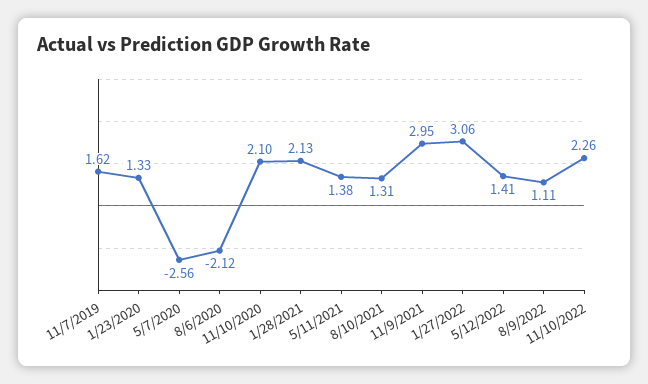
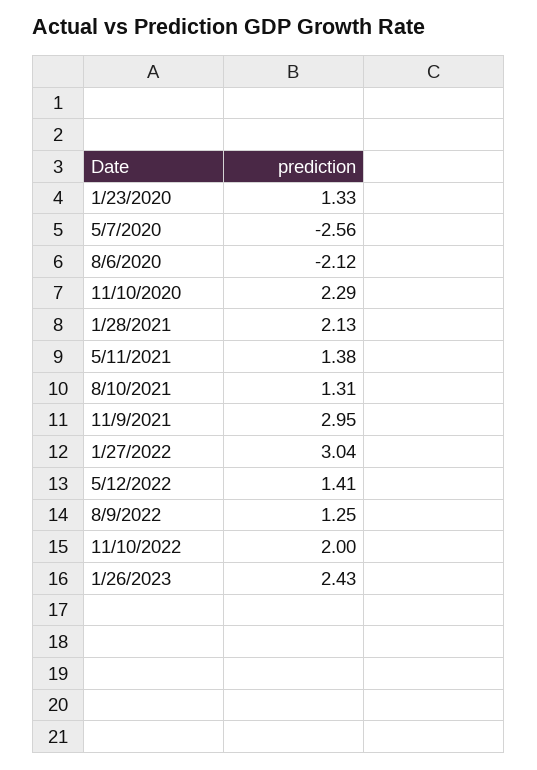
11/7/2019: 1.62 -> none
11/10/2020: 2.1 -> 2.29
1/27/2022: 3.06 -> 3.04
8/9/2022: 1.11 -> 1.25
11/10/2022: 2.26 -> 2
1/26/2023: none -> 2.43

